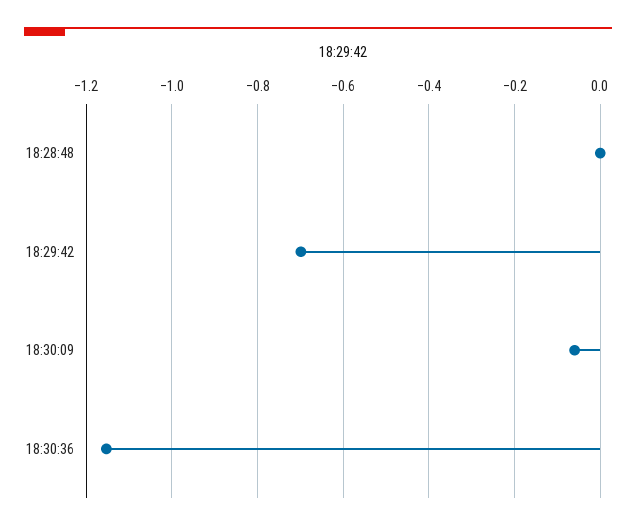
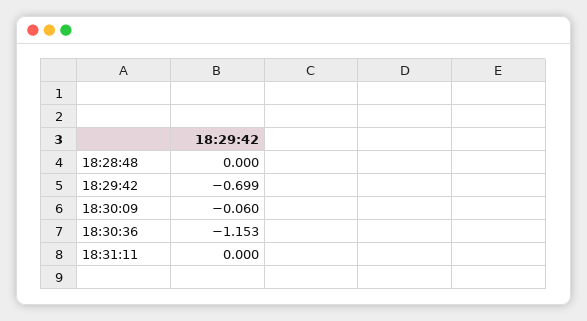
18:31:11: none -> 0

